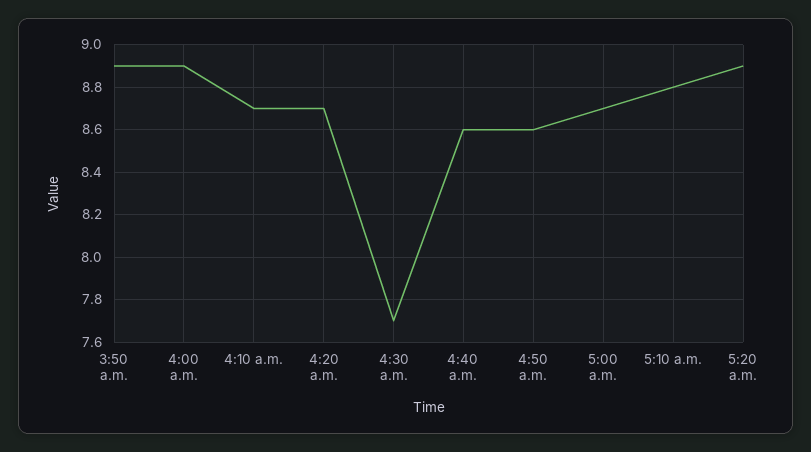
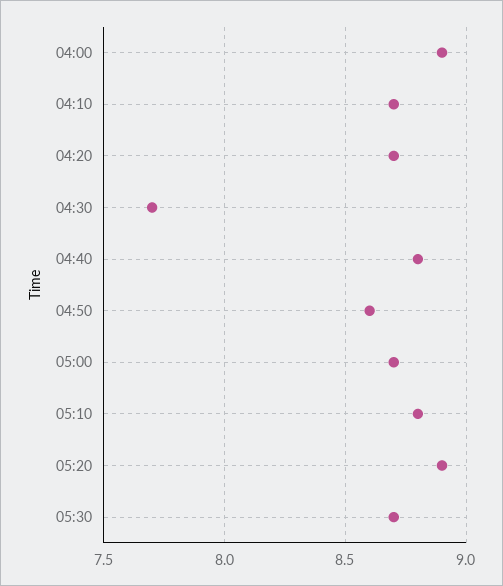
3:50 a.m.: 8.9 -> none
4:40 a.m.: 8.6 -> 8.8
05:30: none -> 8.7

